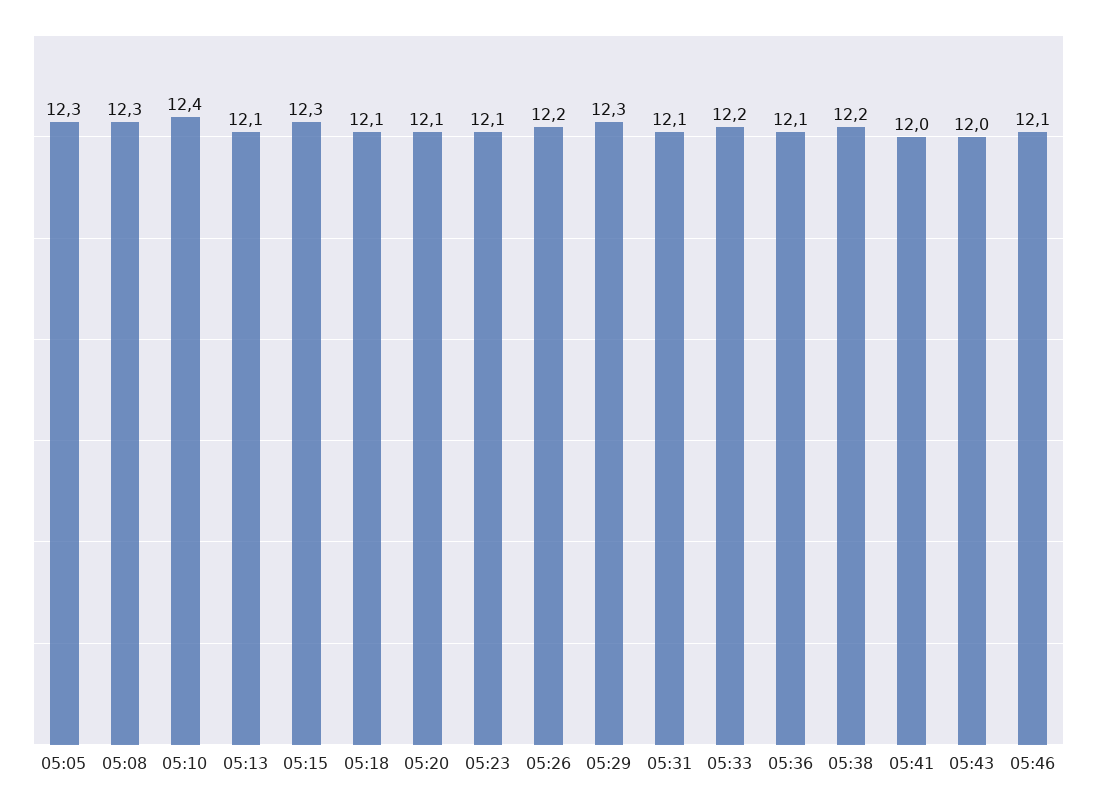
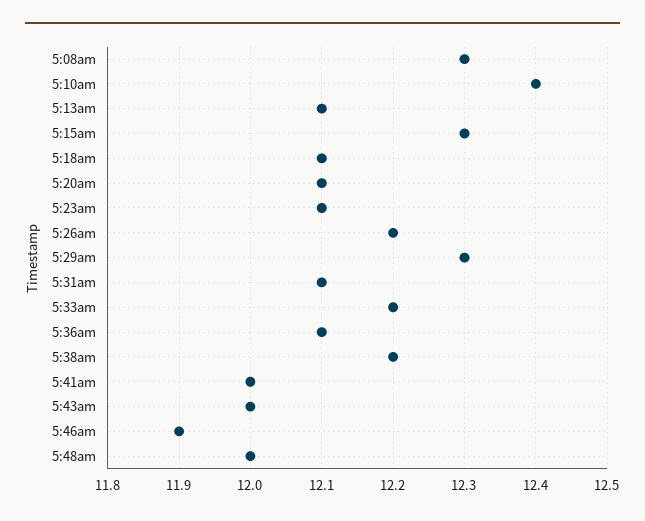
05:05: 12.3 -> none
05:46: 12.1 -> 11.9
5:48am: none -> 12

